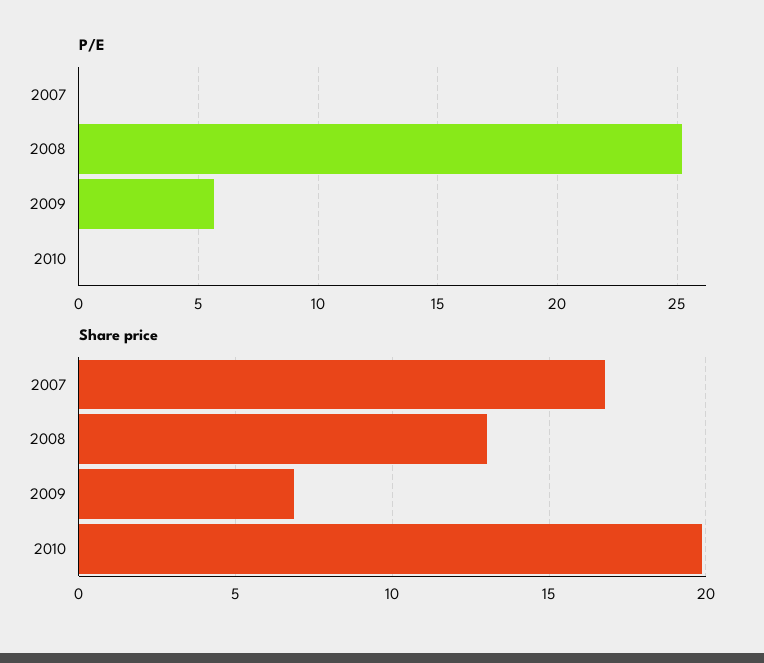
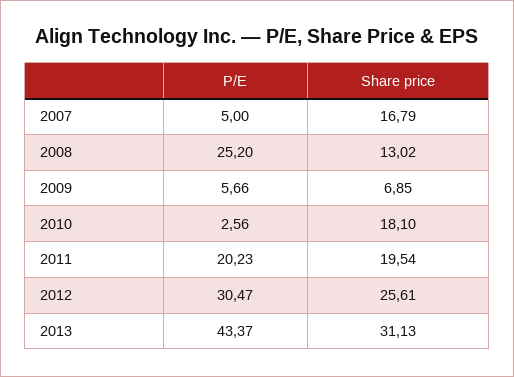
P/E, 2007: 0 -> 5
P/E, 2010: 0 -> 2.56
Share price, 2010: 20 -> 18.1
P/E, 2011: none -> 20.23
Share price, 2011: none -> 19.54
P/E, 2012: none -> 30.47
Share price, 2012: none -> 25.61
P/E, 2013: none -> 43.37
Share price, 2013: none -> 31.13

